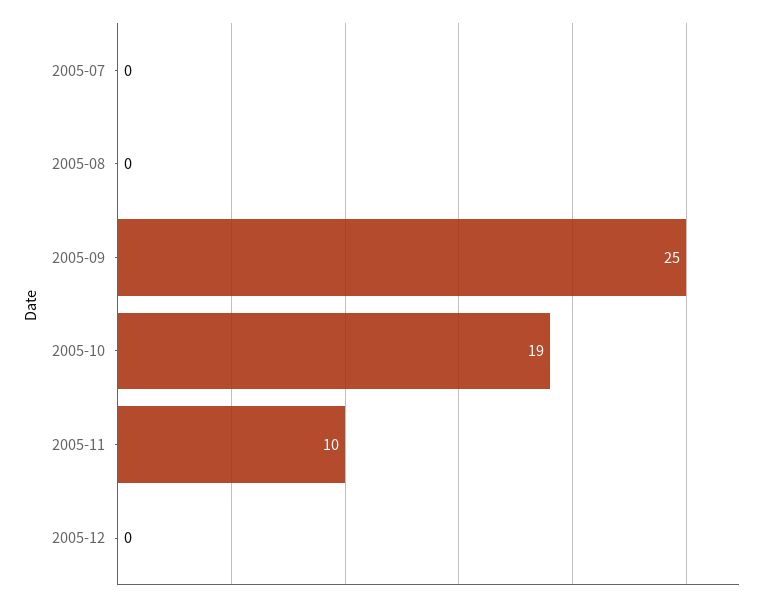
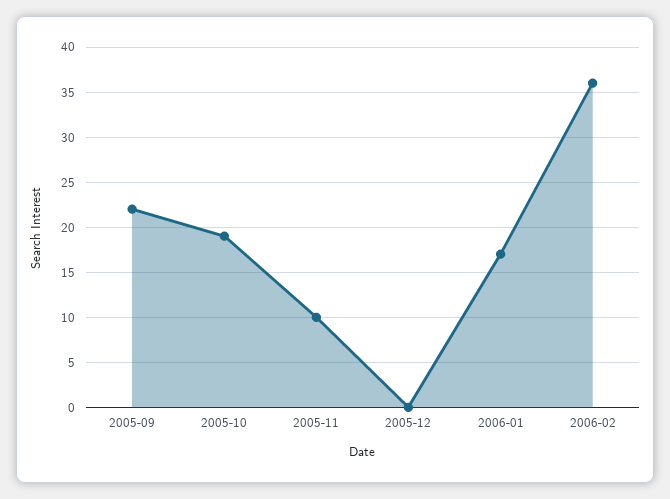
2005-07: 0 -> none
2005-08: 0 -> none
2005-09: 25 -> 22
2006-01: none -> 17
2006-02: none -> 36

